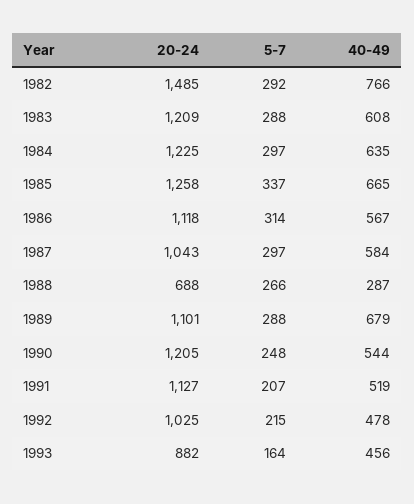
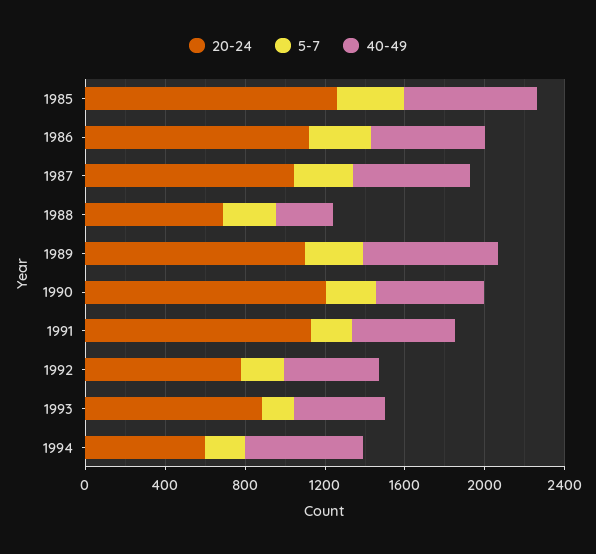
20-24, 1982: 1485 -> none
5-7, 1982: 292 -> none
40-49, 1982: 766 -> none
20-24, 1983: 1209 -> none
5-7, 1983: 288 -> none
40-49, 1983: 608 -> none
20-24, 1984: 1225 -> none
5-7, 1984: 297 -> none
40-49, 1984: 635 -> none
20-24, 1992: 1025 -> 800
20-24, 1994: none -> 600
5-7, 1994: none -> 200
40-49, 1994: none -> 600

